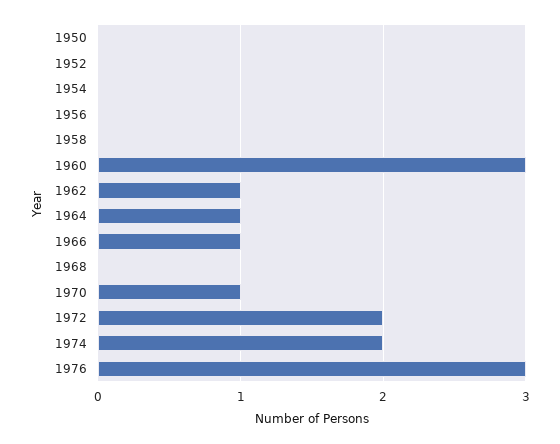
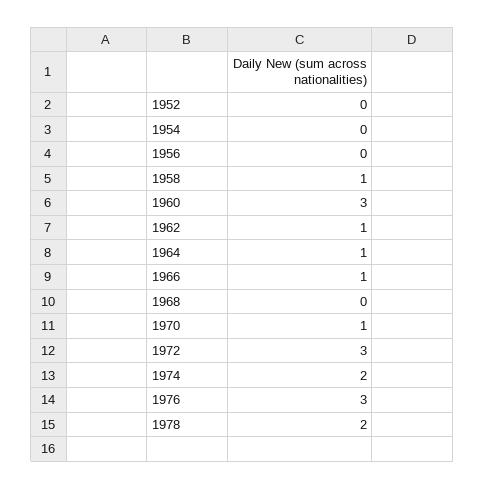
1950: 0 -> none
1958: 0 -> 1
1972: 2 -> 3
1978: none -> 2

